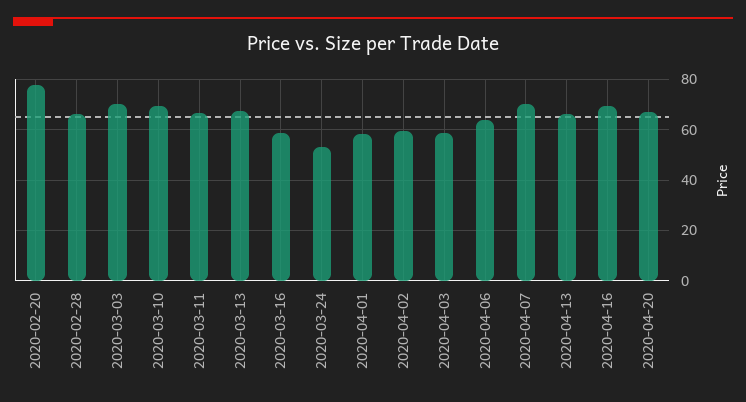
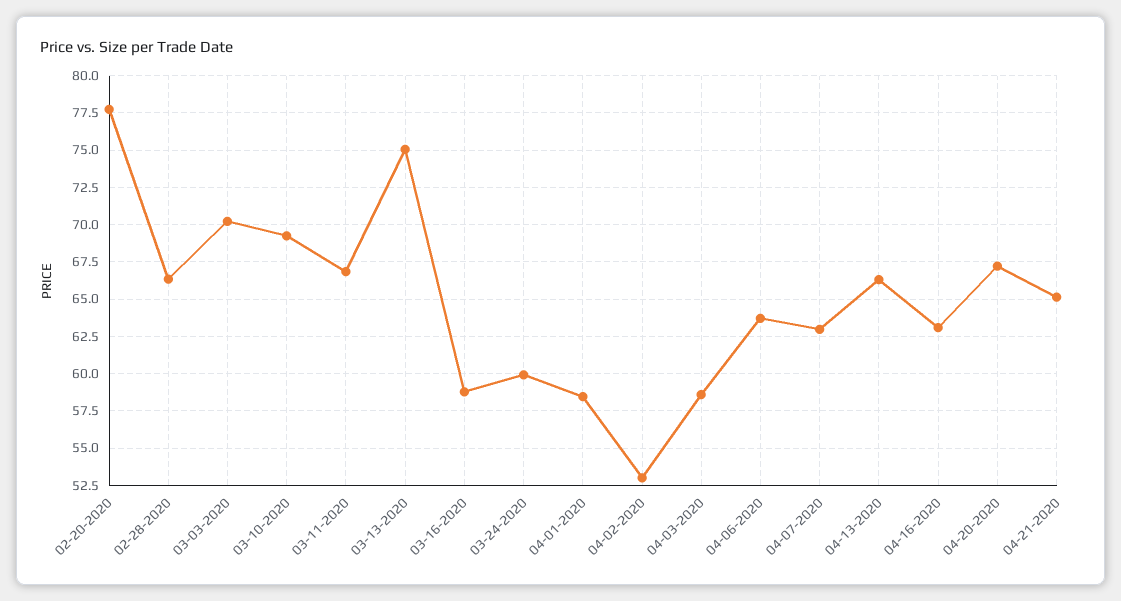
2020-03-13: 67.5 -> 75
2020-03-24: 52.5 -> 60
2020-04-02: 60 -> 53
2020-04-07: 70 -> 63
2020-04-16: 70 -> 63
04-21-2020: none -> 65

